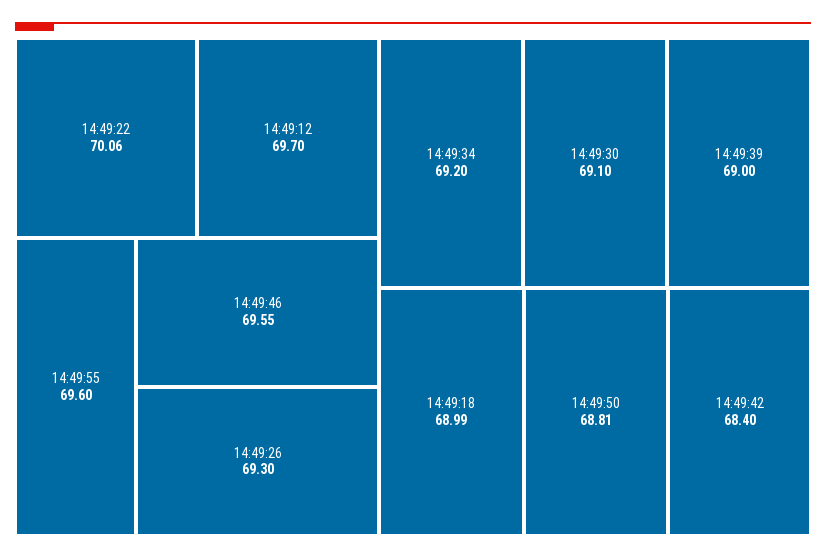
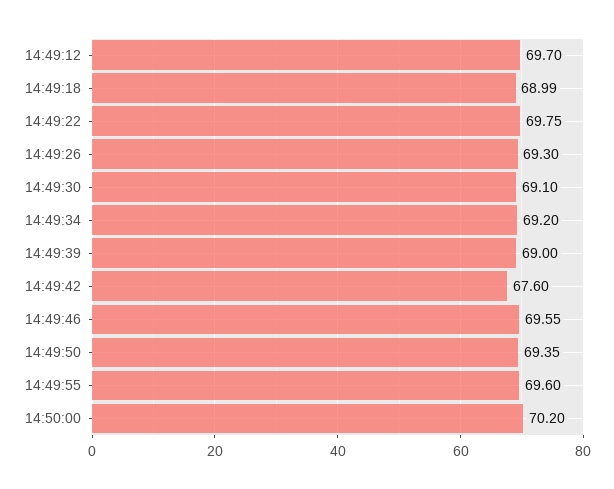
14:49:22: 70.06 -> 69.75
14:49:50: 68.81 -> 69.35
14:49:42: 68.4 -> 67.6
14:50:00: none -> 70.2

